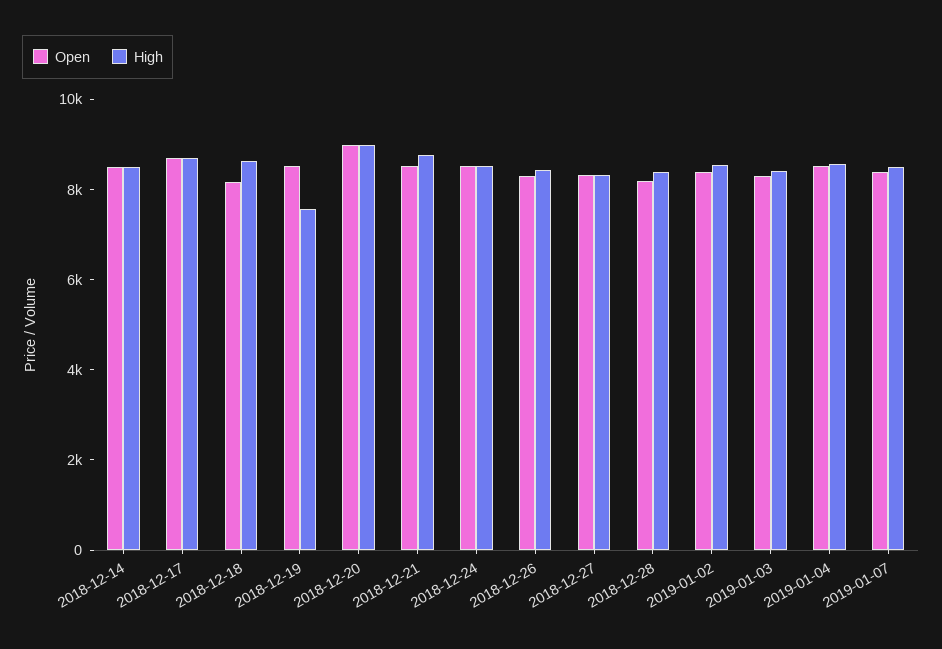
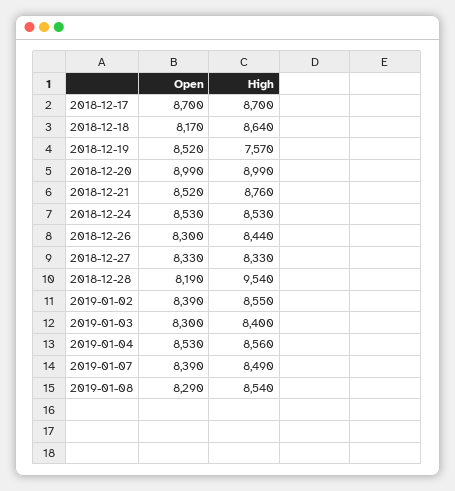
Open, 2018-12-14: 8500 -> none
High, 2018-12-14: 8500 -> none
High, 2018-12-28: 8500 -> 9540
Open, 2019-01-08: none -> 8290
High, 2019-01-08: none -> 8540

